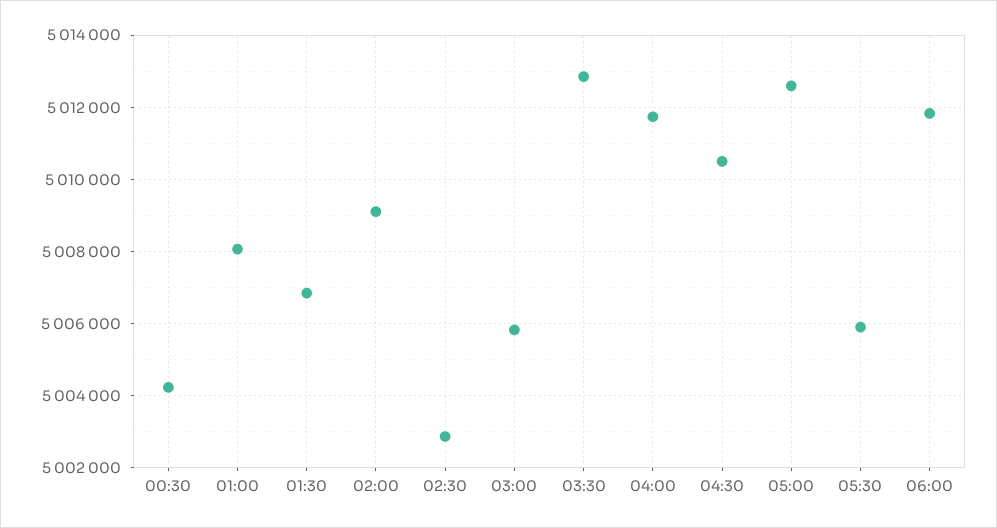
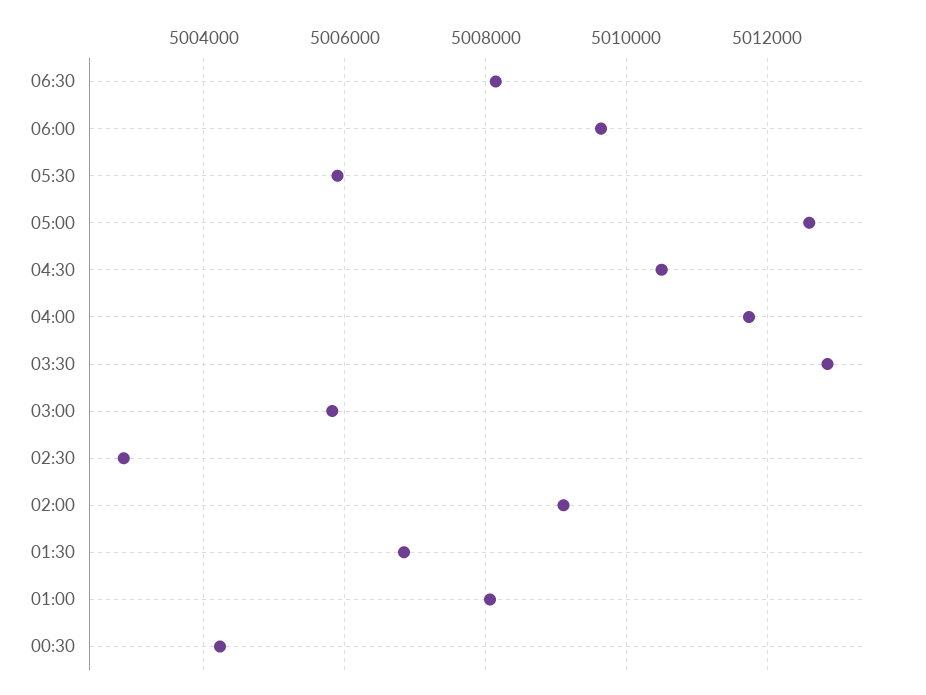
06:00: 5011800 -> 5009600
06:30: none -> 5008200

